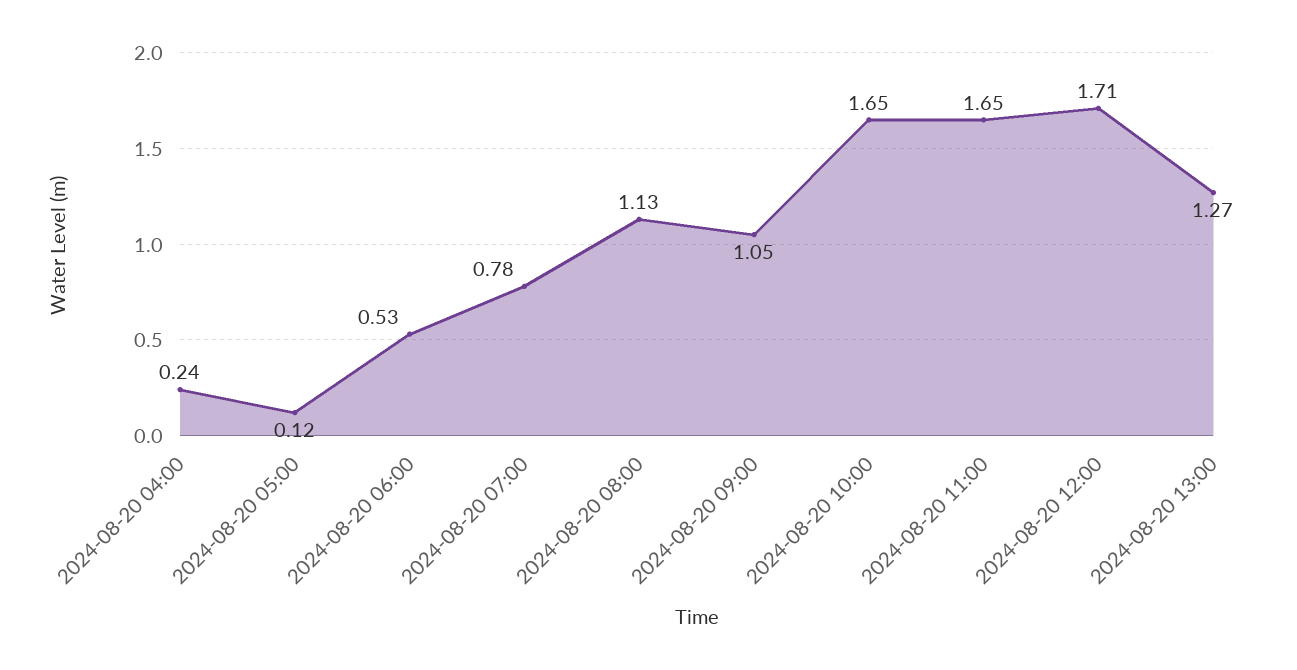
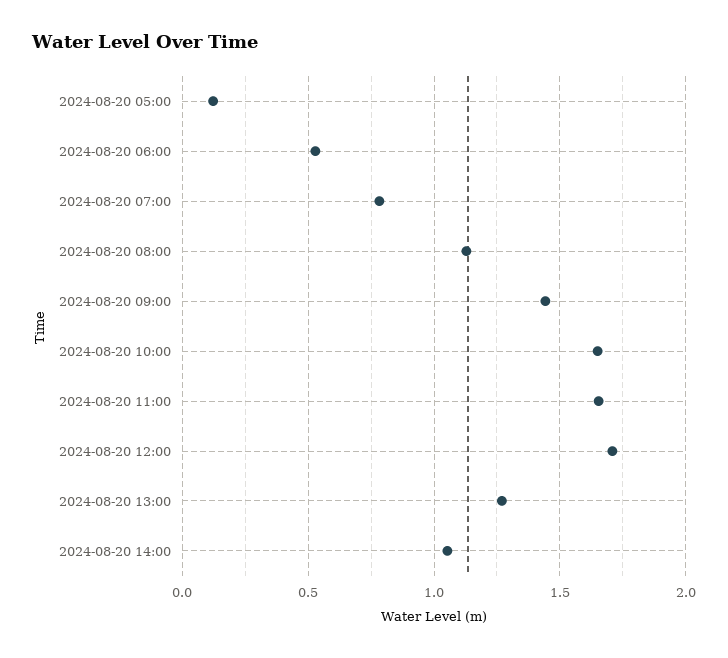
2024-08-20 04:00: 0.24 -> none
2024-08-20 09:00: 1.05 -> 1.45
2024-08-20 14:00: none -> 1.05

